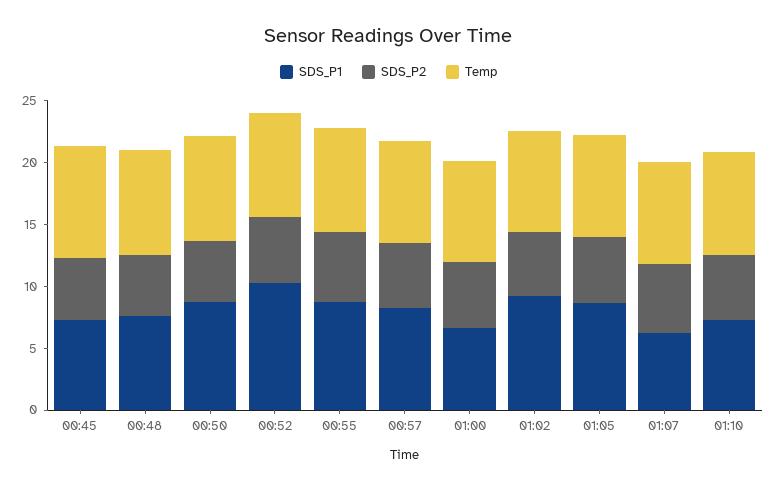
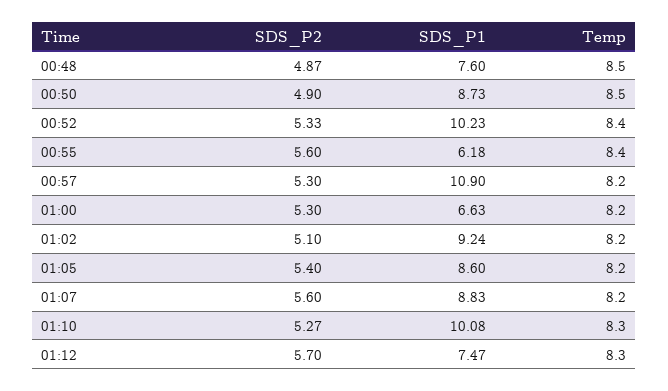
SDS_P1, 00:45: 7 -> none
SDS_P2, 00:45: 5 -> none
Temp, 00:45: 9 -> none
SDS_P1, 00:55: 9 -> 6.18
SDS_P1, 00:57: 8 -> 10.9
SDS_P1, 01:07: 6 -> 8.83
SDS_P1, 01:10: 7 -> 10.08
SDS_P2, 01:12: none -> 5.7
SDS_P1, 01:12: none -> 7.47
Temp, 01:12: none -> 8.3

